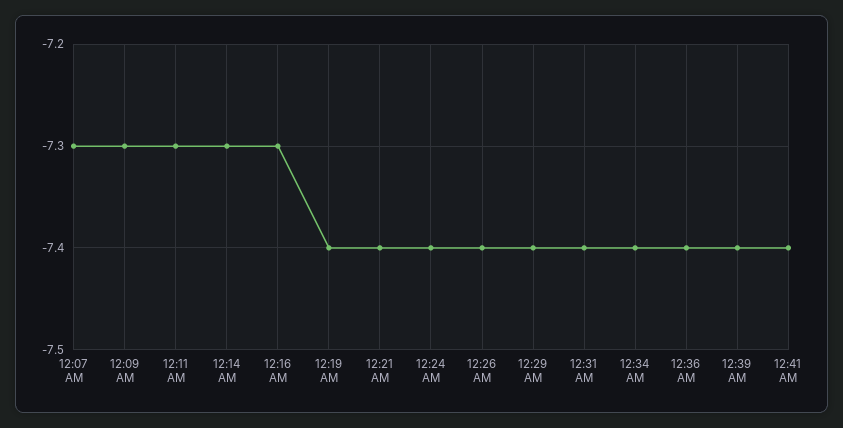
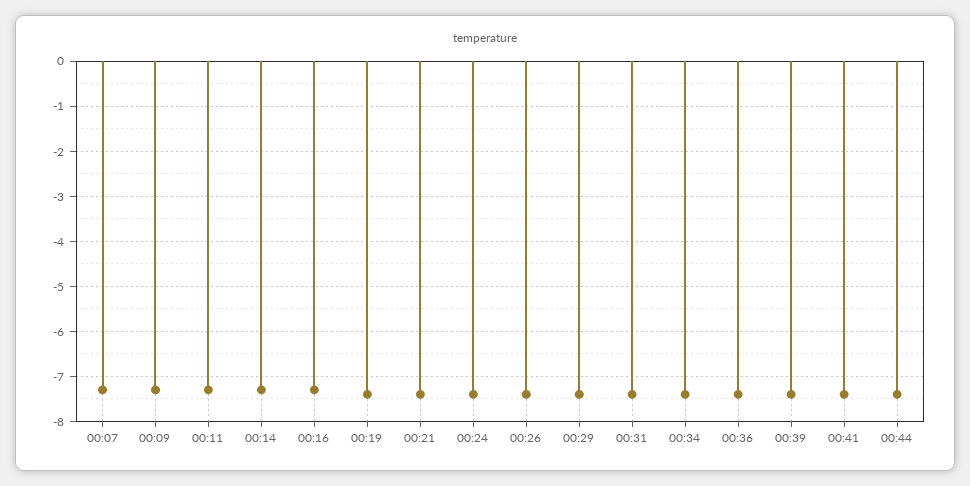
00:44: none -> -7.5

